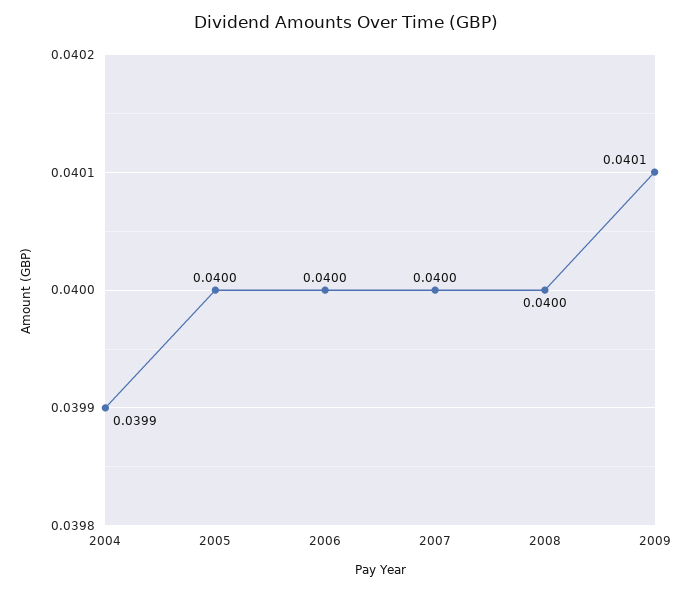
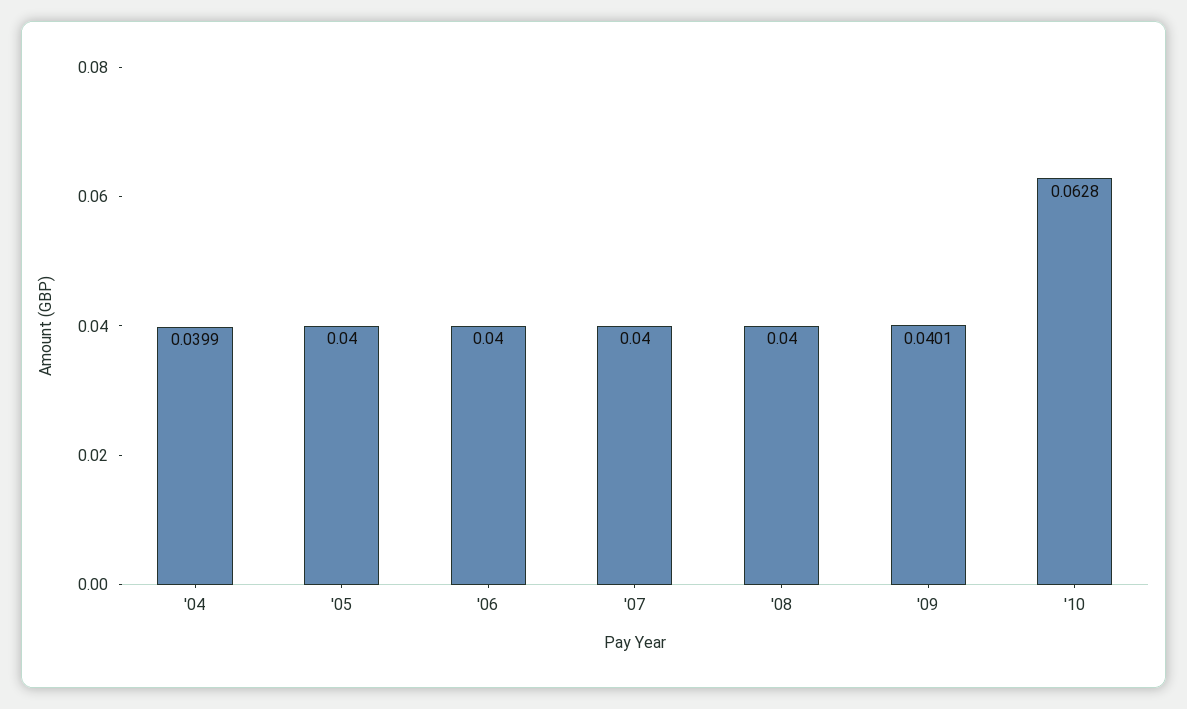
'10: none -> 0.0628

